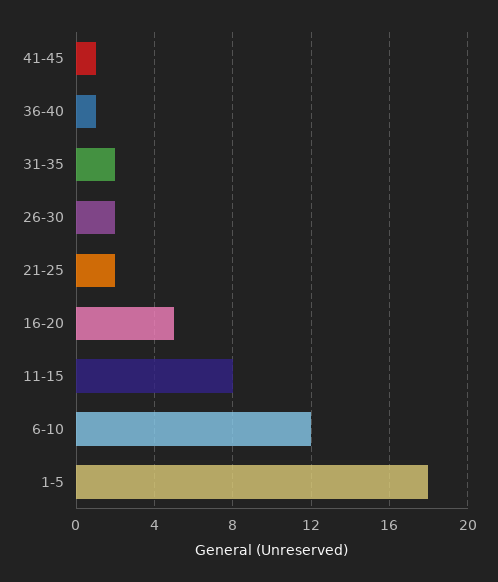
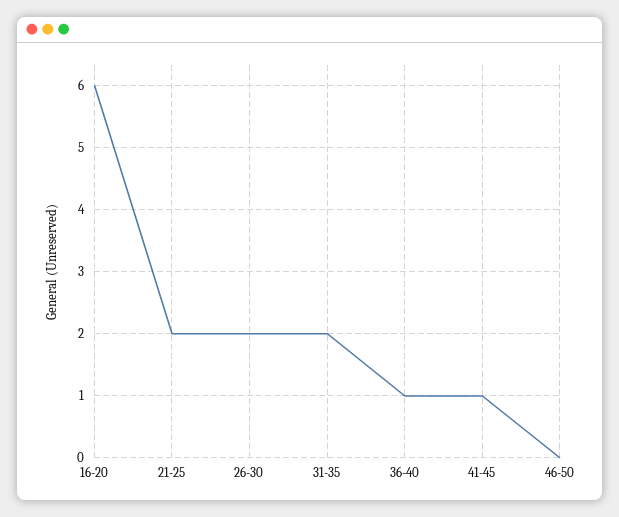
16-20: 5 -> 6
11-15: 8 -> none
6-10: 12 -> none
1-5: 18 -> none
46-50: none -> 0

